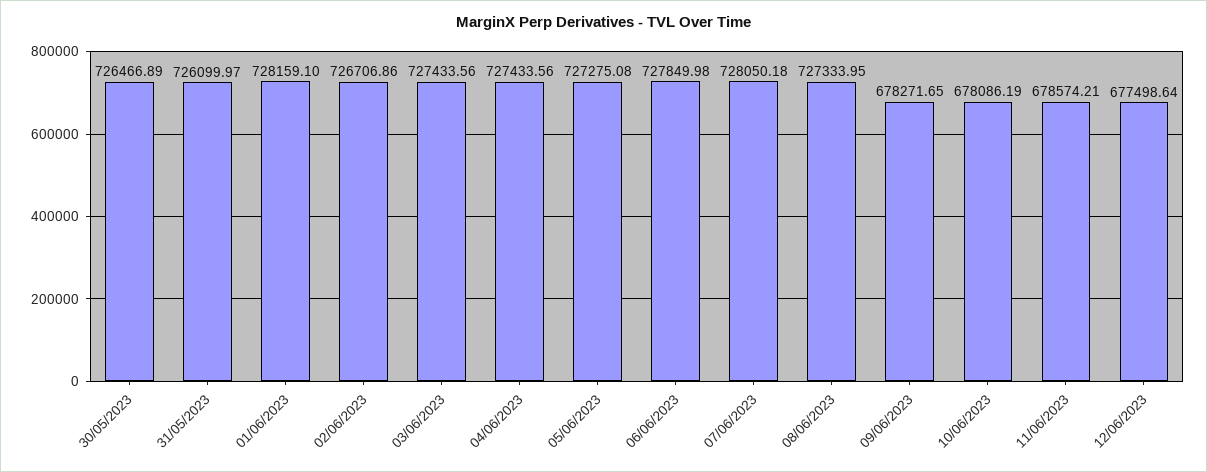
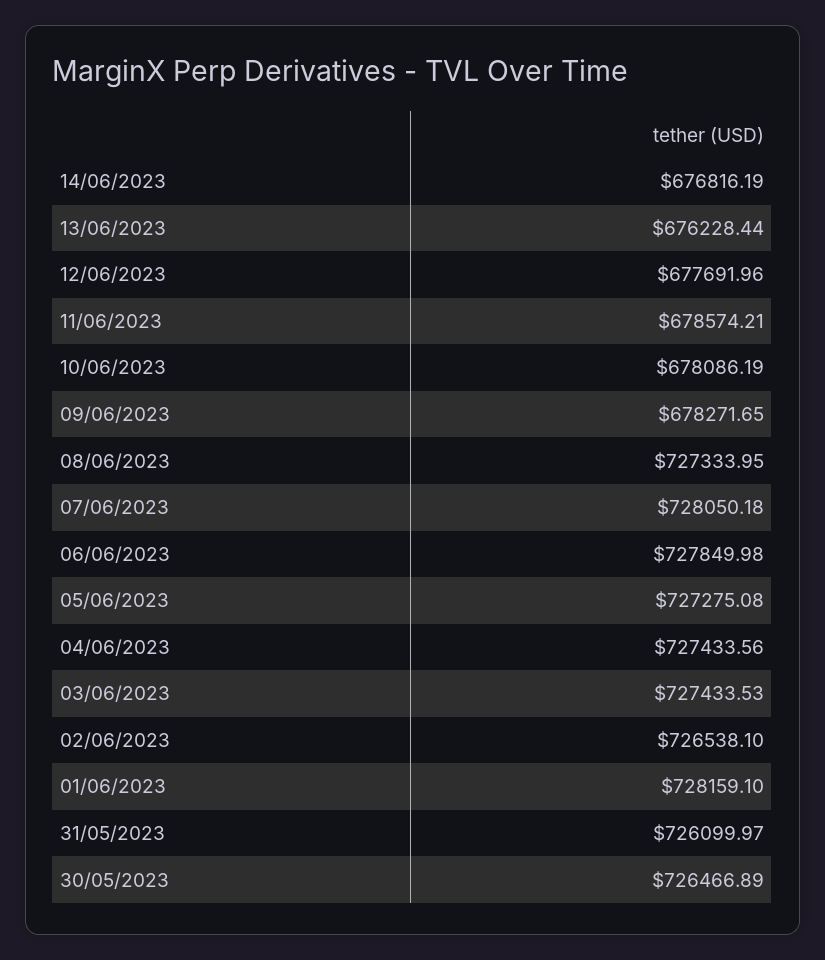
02/06/2023: 726706.86 -> 726538.1
03/06/2023: 727433.56 -> 727433.53
12/06/2023: 677498.64 -> 677691.96
14/06/2023: none -> 676816.19
13/06/2023: none -> 676228.44

